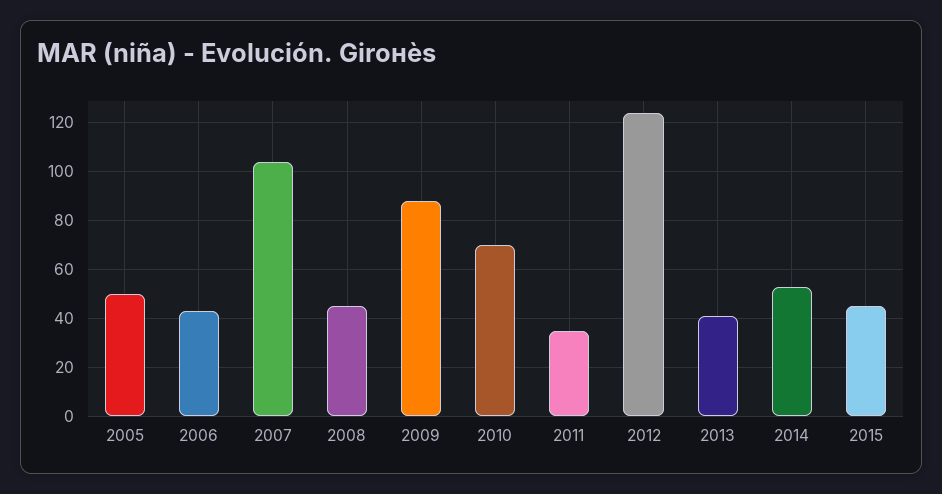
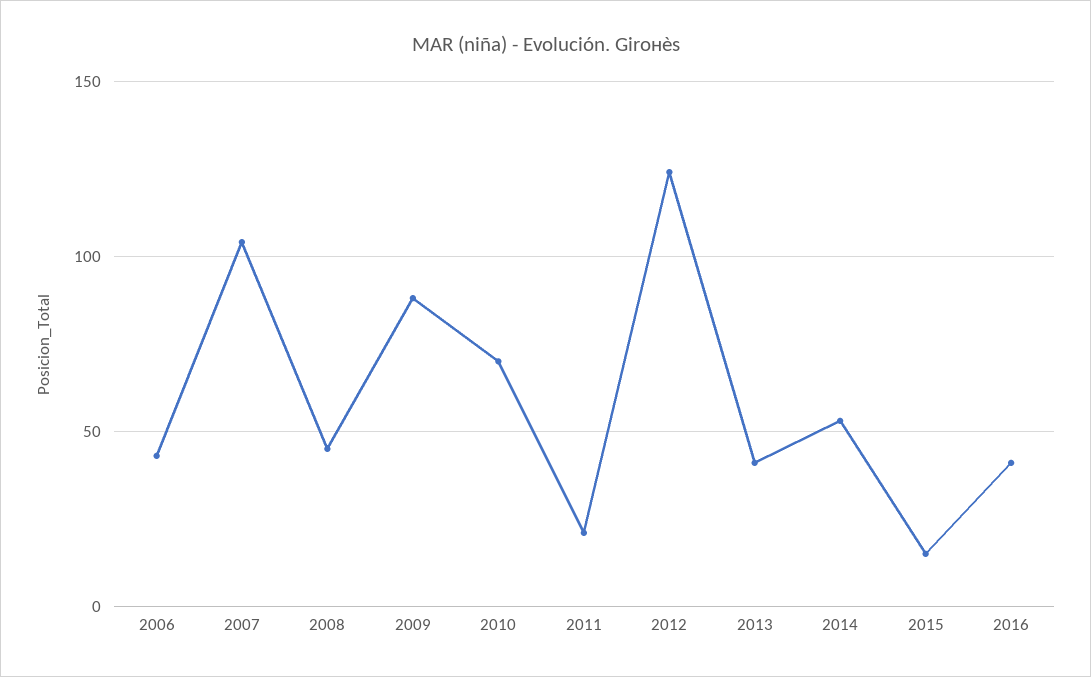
2005: 50 -> none
2011: 35 -> 20
2015: 45 -> 15
2016: none -> 40

